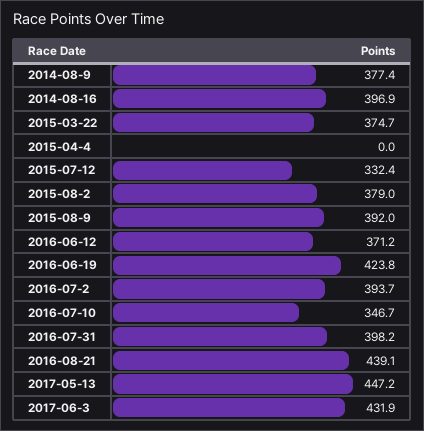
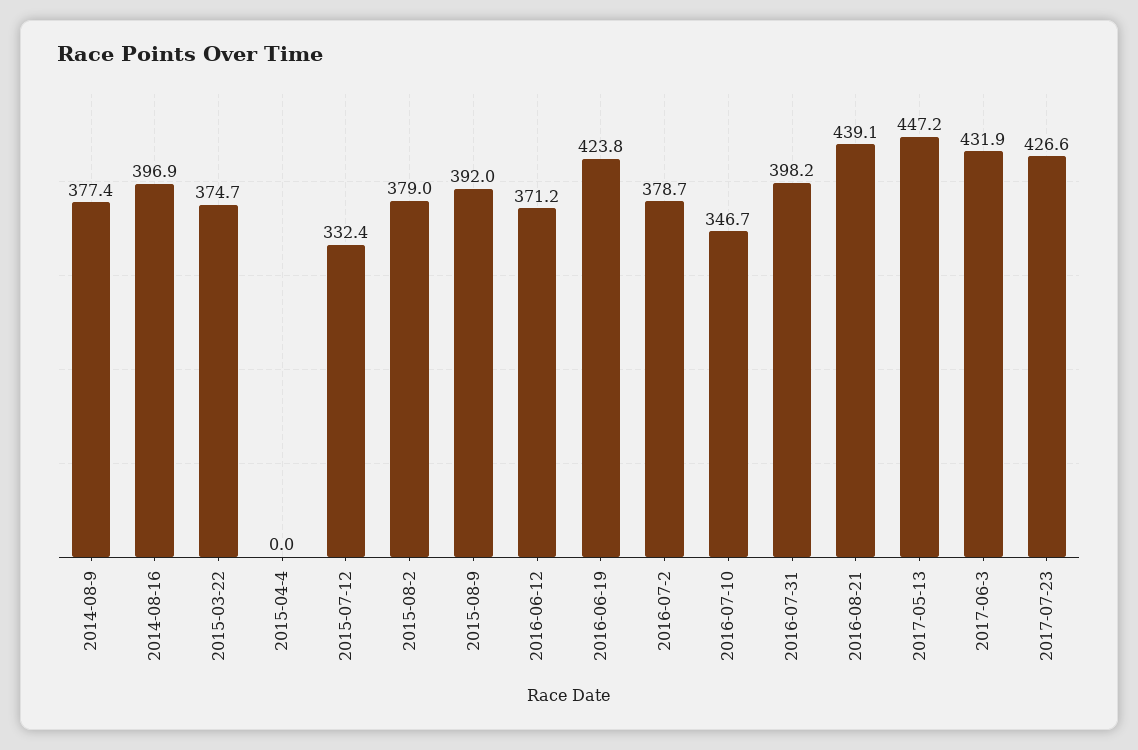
2016-07-2: 393.7 -> 378.7
2017-07-23: none -> 426.6

